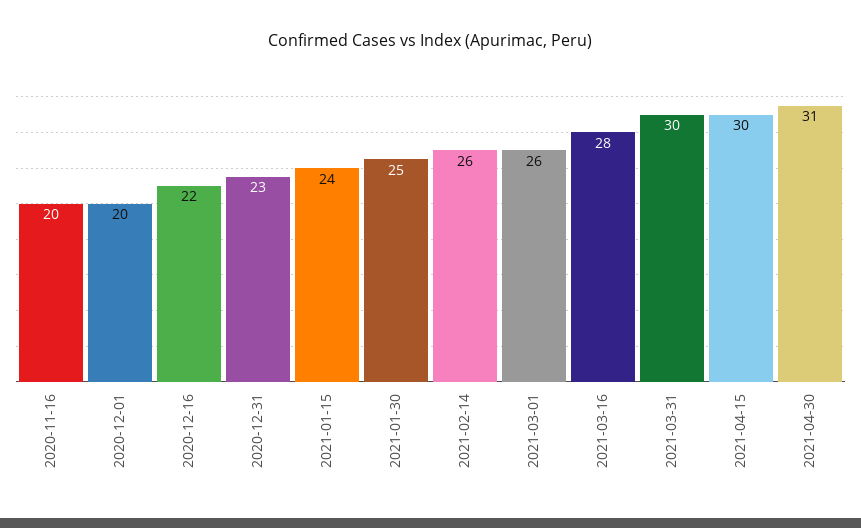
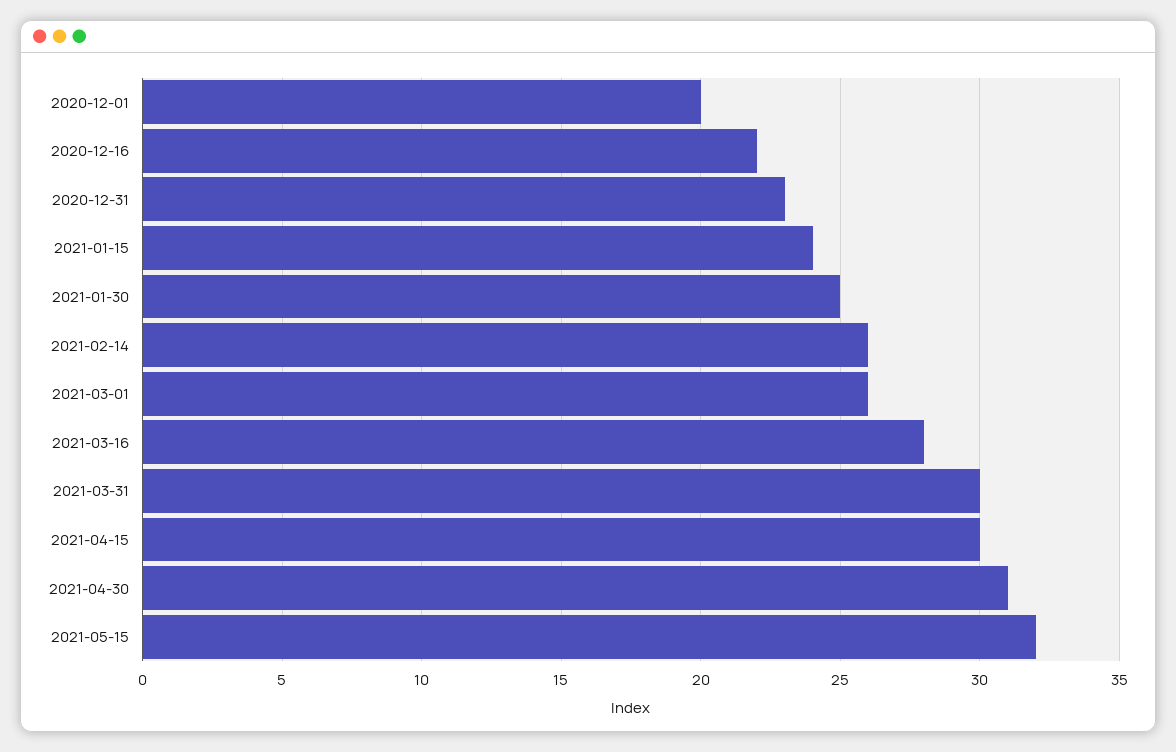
2020-11-16: 20 -> none
2021-05-15: none -> 32

